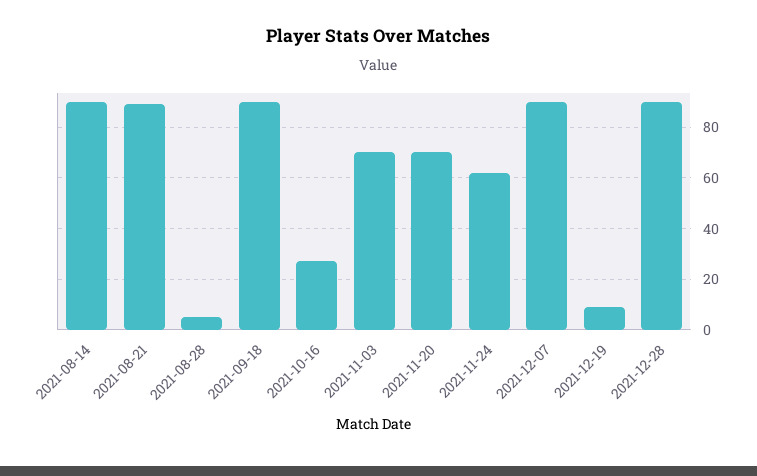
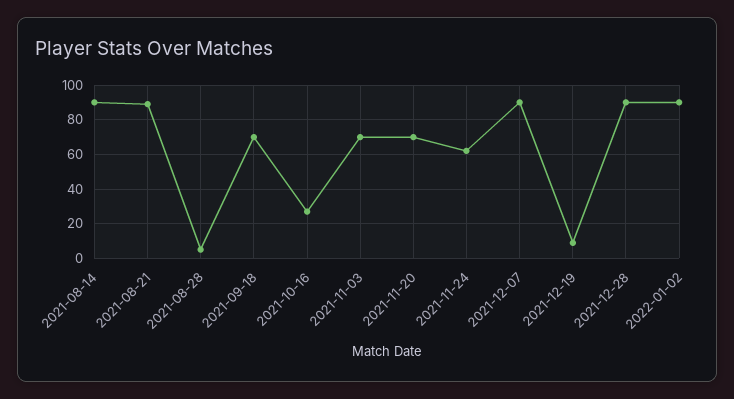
2021-09-18: 90 -> 70
2022-01-02: none -> 90

